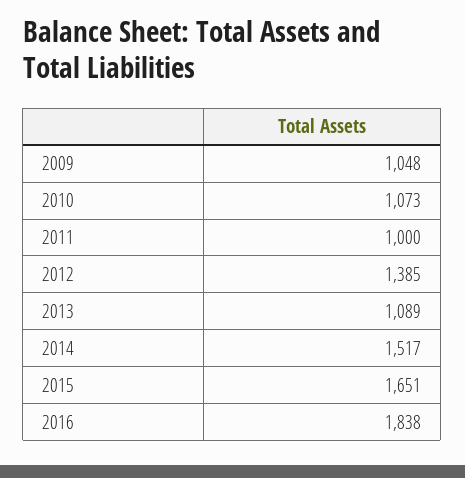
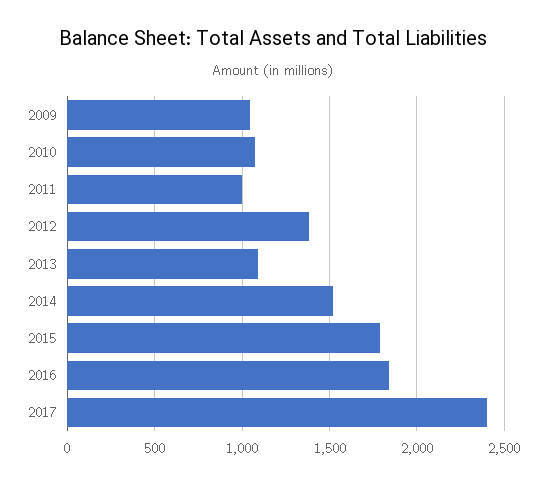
2015: 1651 -> 1800
2017: none -> 2400

